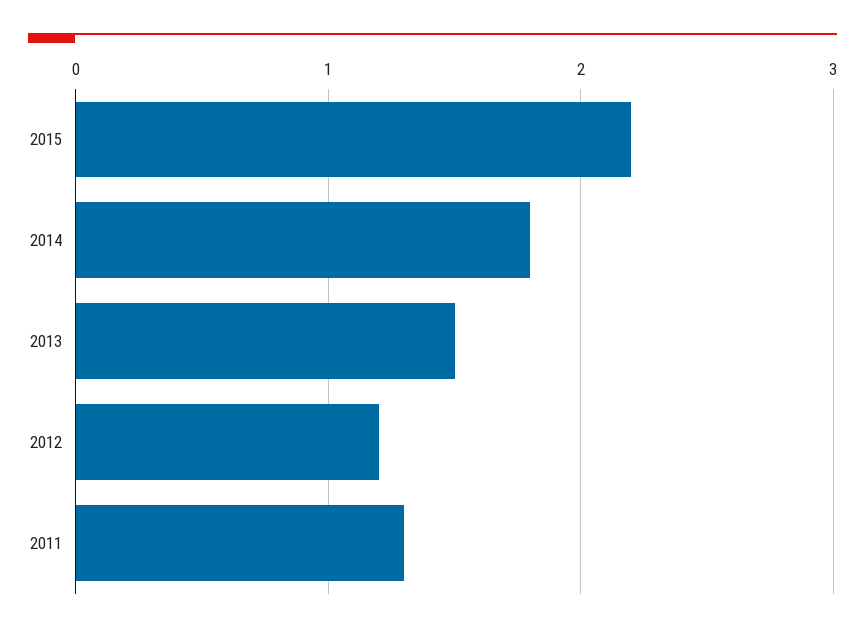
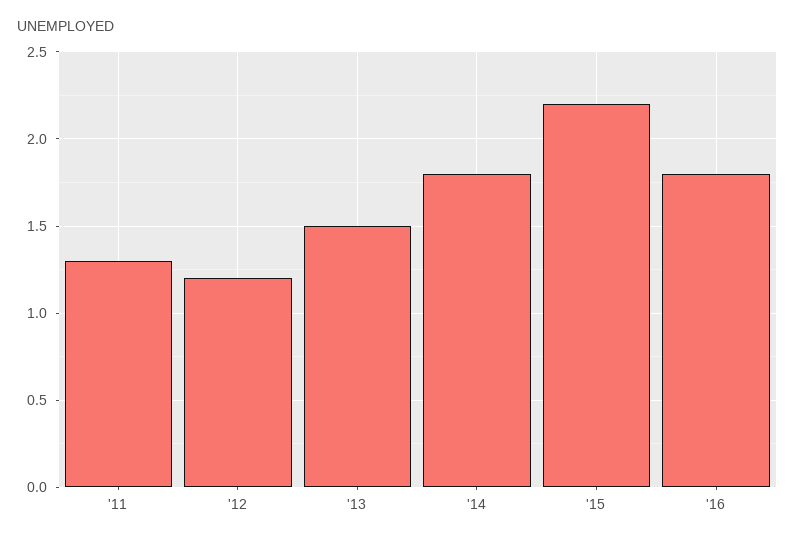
'16: none -> 1.8

